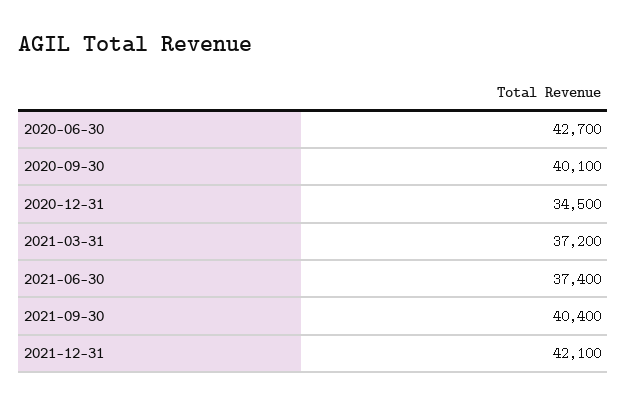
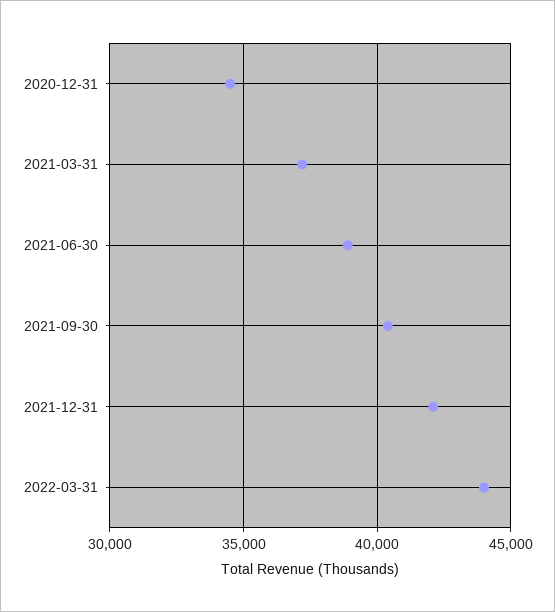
2020-06-30: 42700 -> none
2020-09-30: 40100 -> none
2021-06-30: 37400 -> 39000
2022-03-31: none -> 44000

